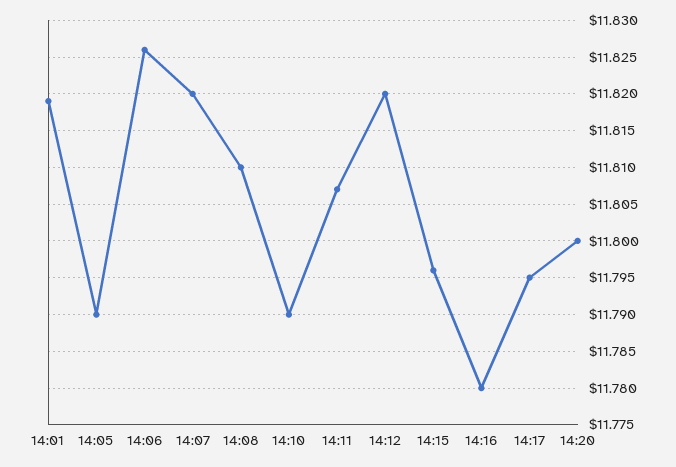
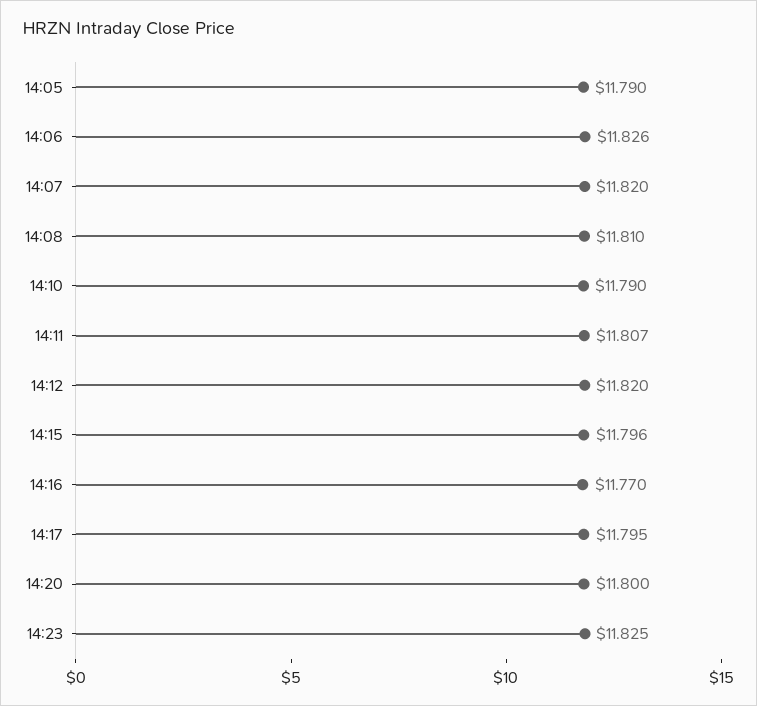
14:01: 11.819 -> none
14:16: 11.78 -> 11.77
14:23: none -> 11.825

